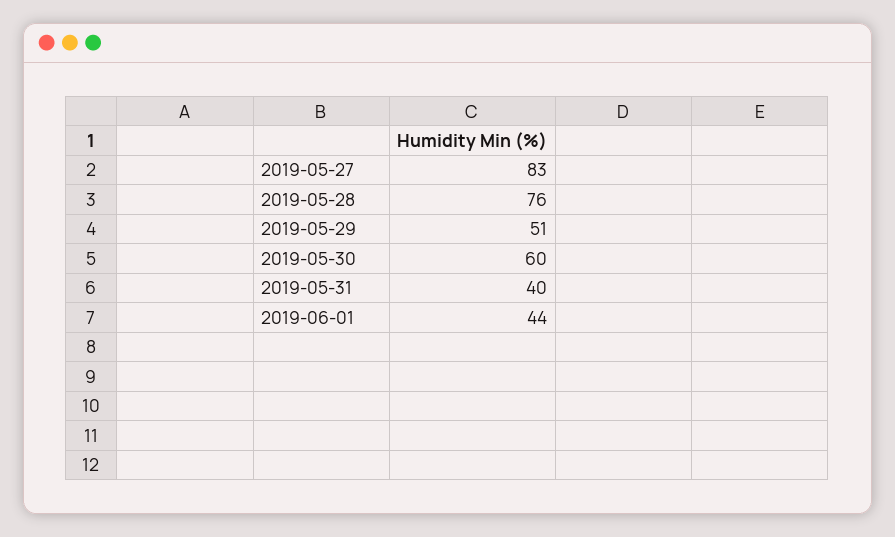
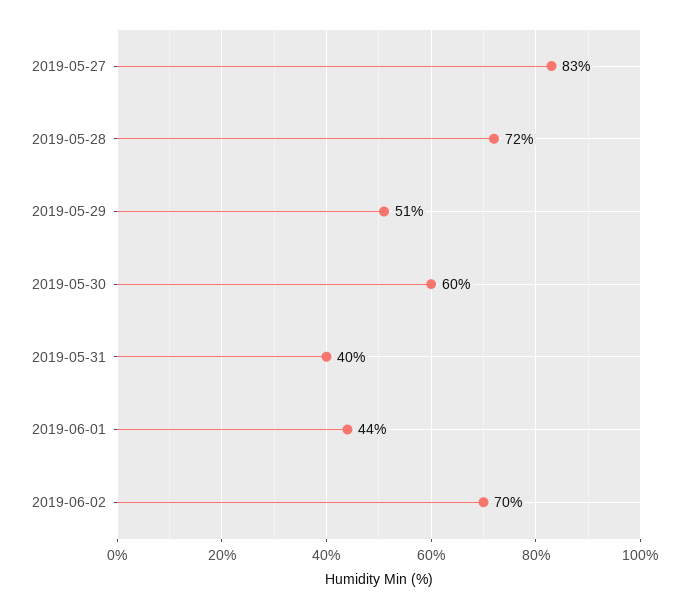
2019-05-28: 76 -> 72
2019-06-02: none -> 70

